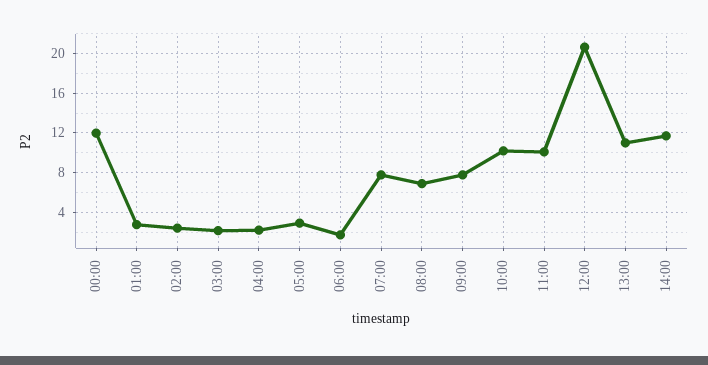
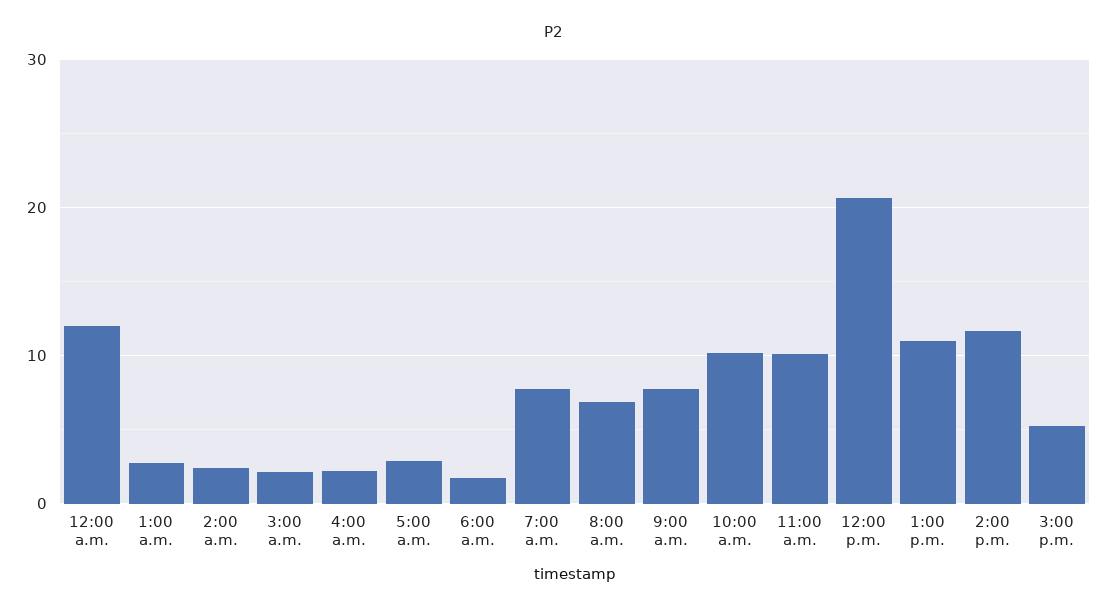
3:00 p.m.: none -> 5

